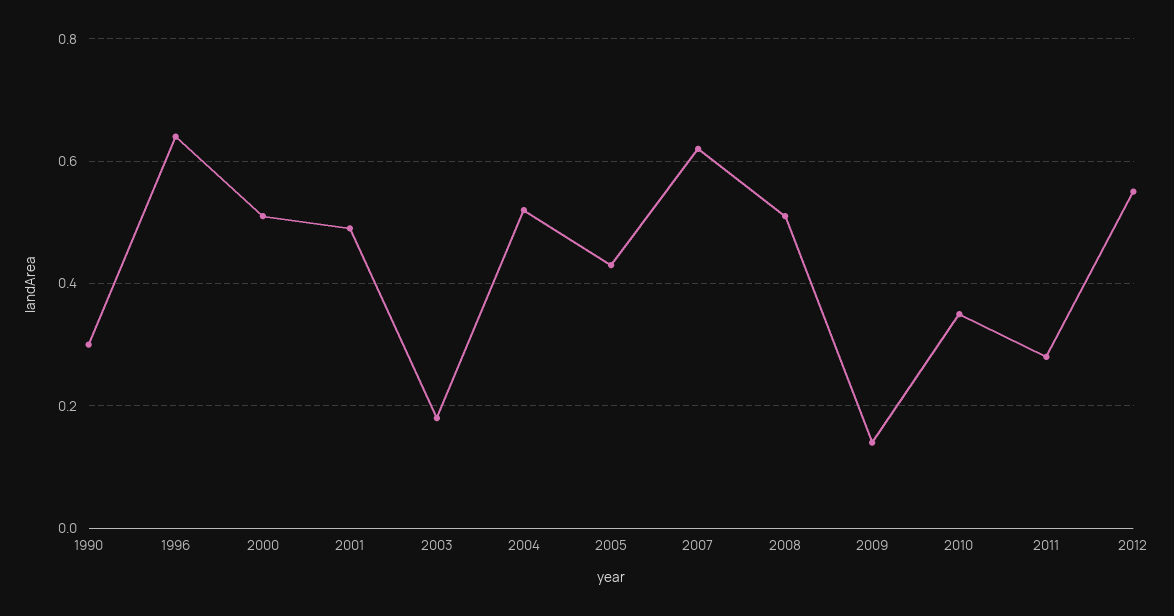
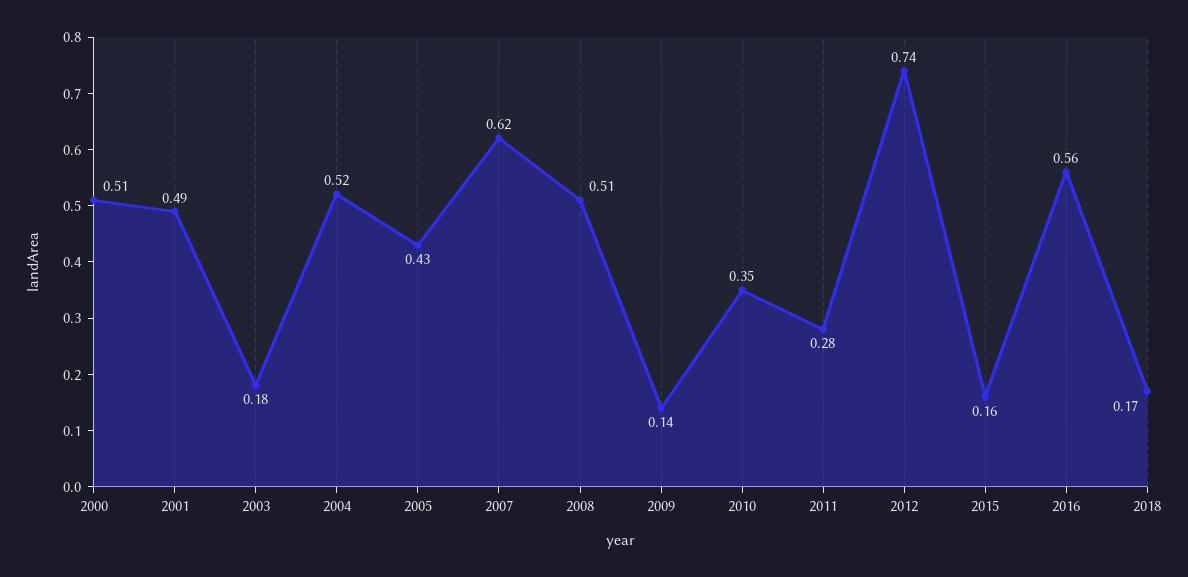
1990: 0.3 -> none
1996: 0.65 -> none
2012: 0.55 -> 0.74
2015: none -> 0.16
2016: none -> 0.56
2018: none -> 0.17

